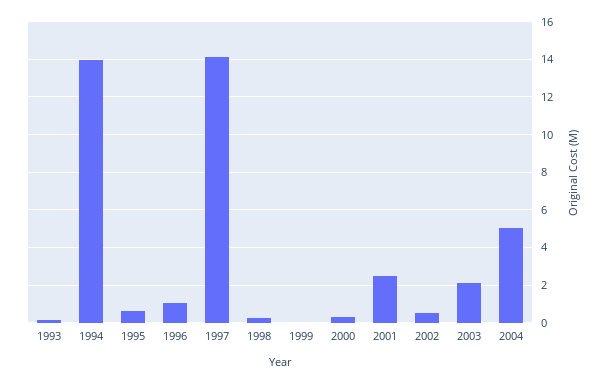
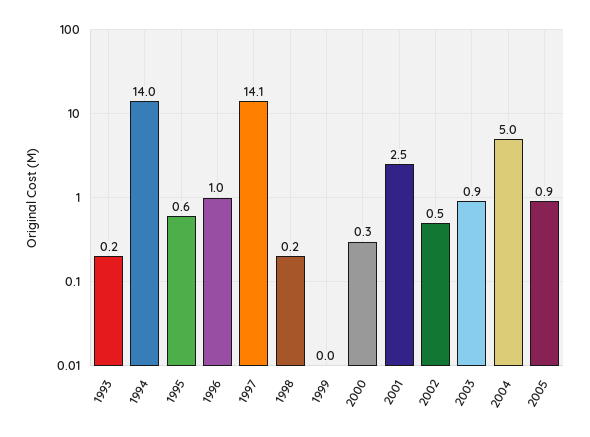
2003: 2 -> 0.9
2005: none -> 0.9

